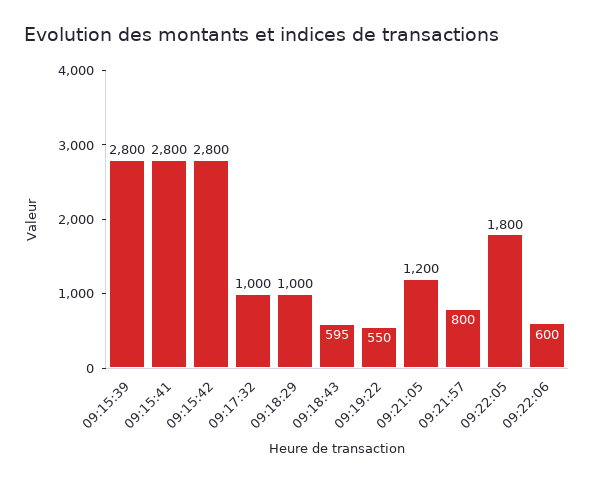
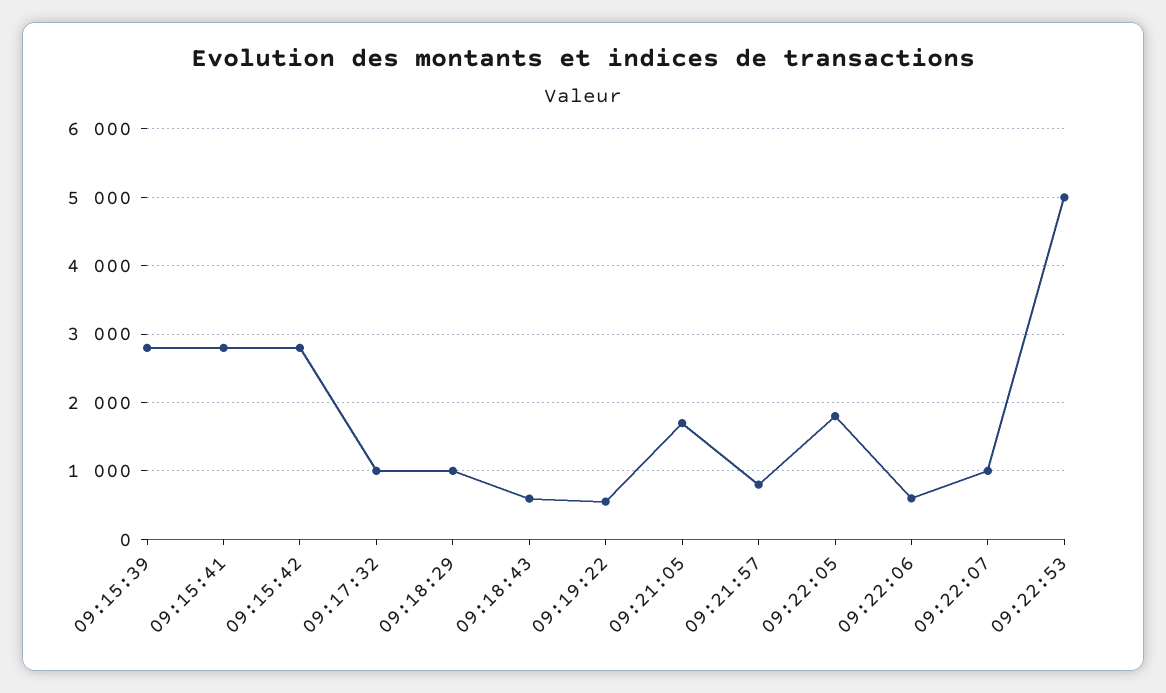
09:21:05: 1200 -> 1700
09:22:07: none -> 1000
09:22:53: none -> 5000

